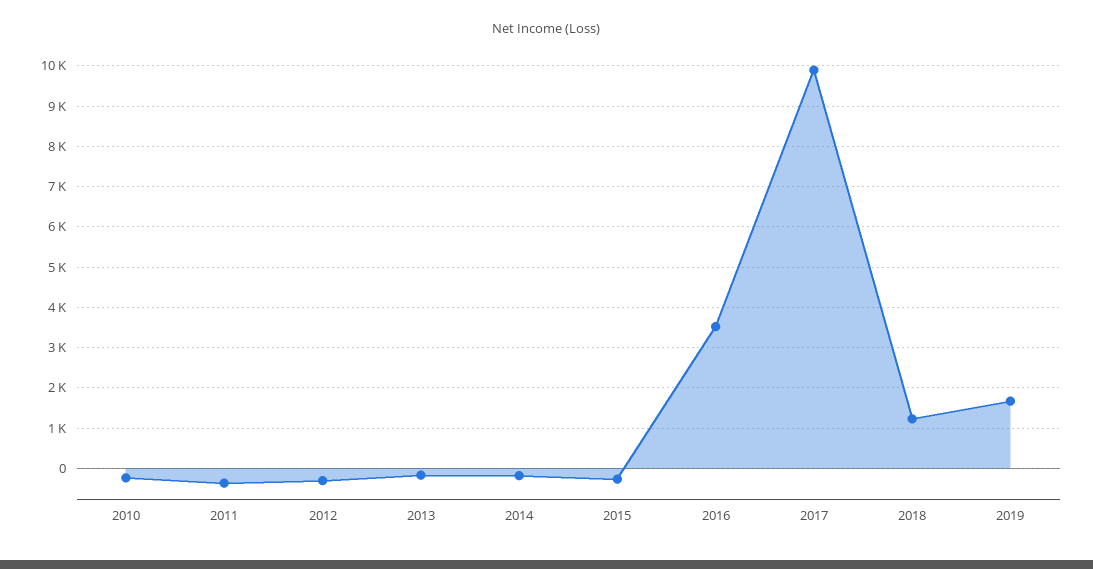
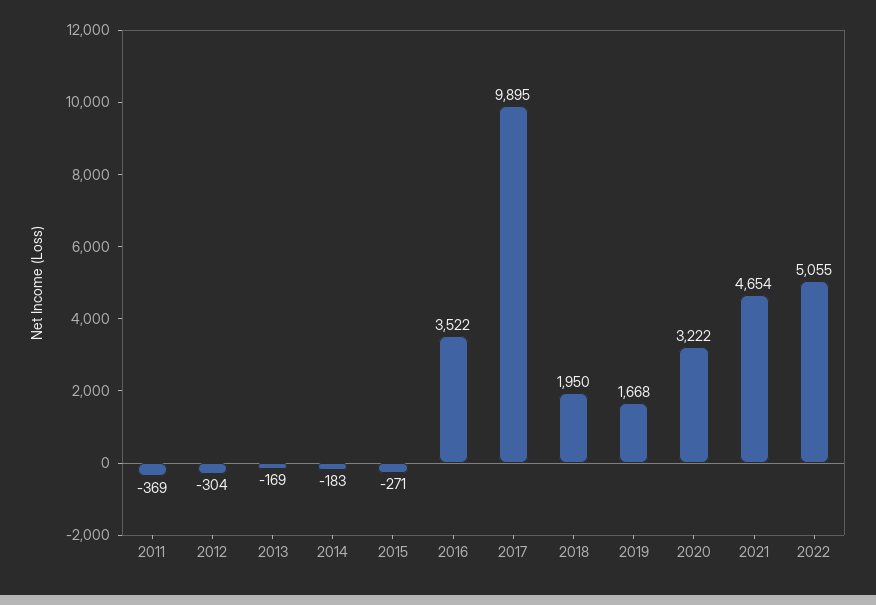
2010: -200 -> none
2018: 1200 -> 1950
2020: none -> 3222
2021: none -> 4654
2022: none -> 5055

